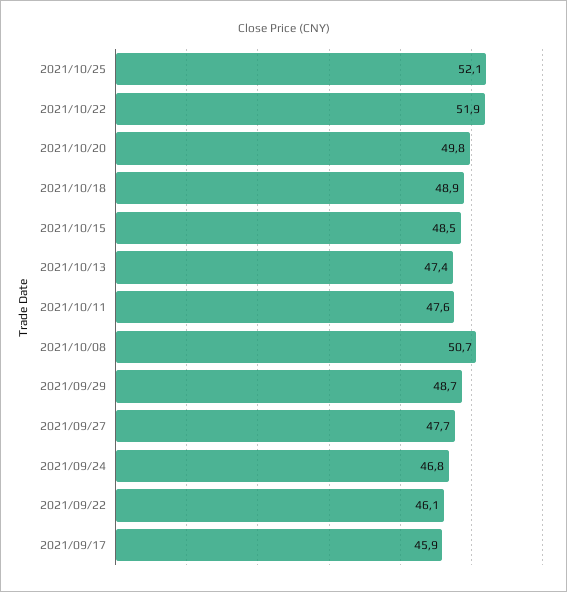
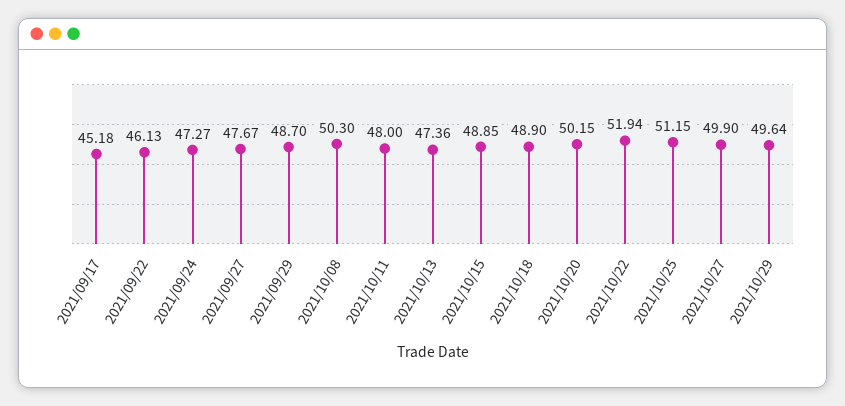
2021/10/25: 52.1 -> 51.15
2021/10/20: 49.8 -> 50.15
2021/10/15: 48.5 -> 48.85
2021/10/11: 47.6 -> 48
2021/10/08: 50.7 -> 50.3
2021/09/24: 46.8 -> 47.27
2021/09/17: 45.9 -> 45.18
2021/10/27: none -> 49.9
2021/10/29: none -> 49.64

